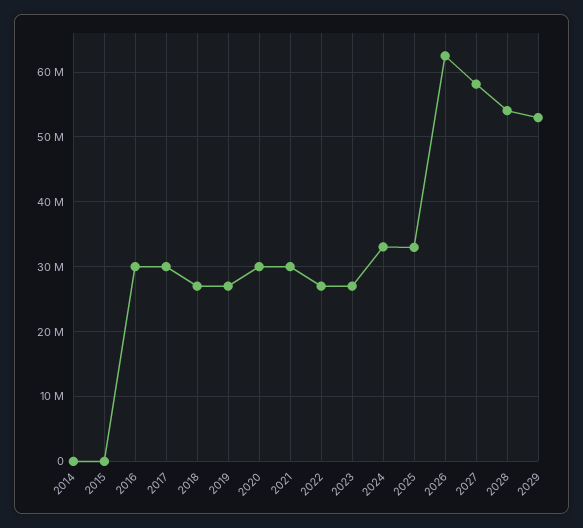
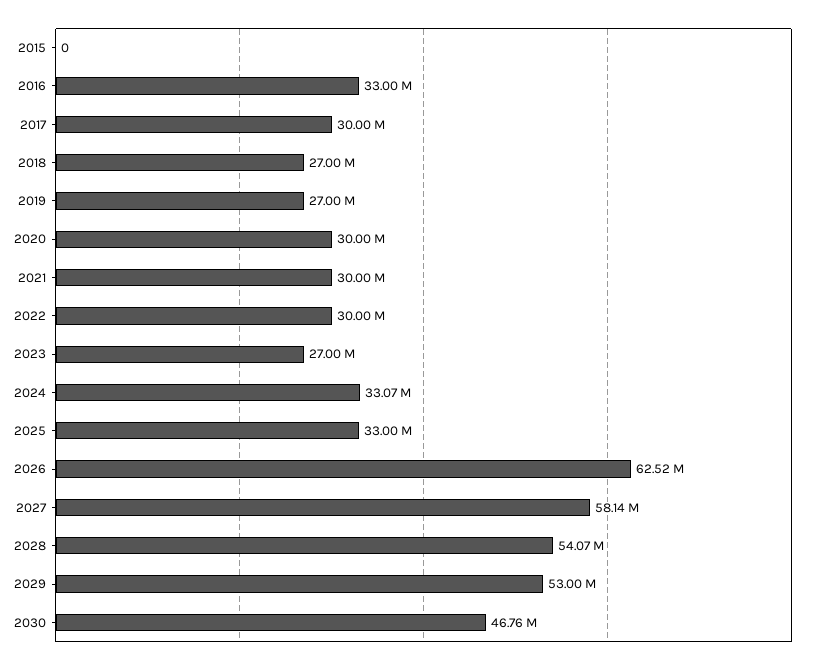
2014: 0 -> none
2016: 30000000 -> 33000000
2022: 27000000 -> 30000000
2030: none -> 46760000

